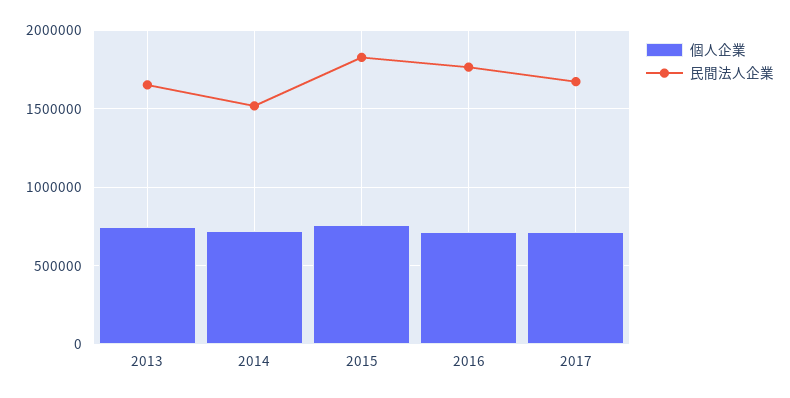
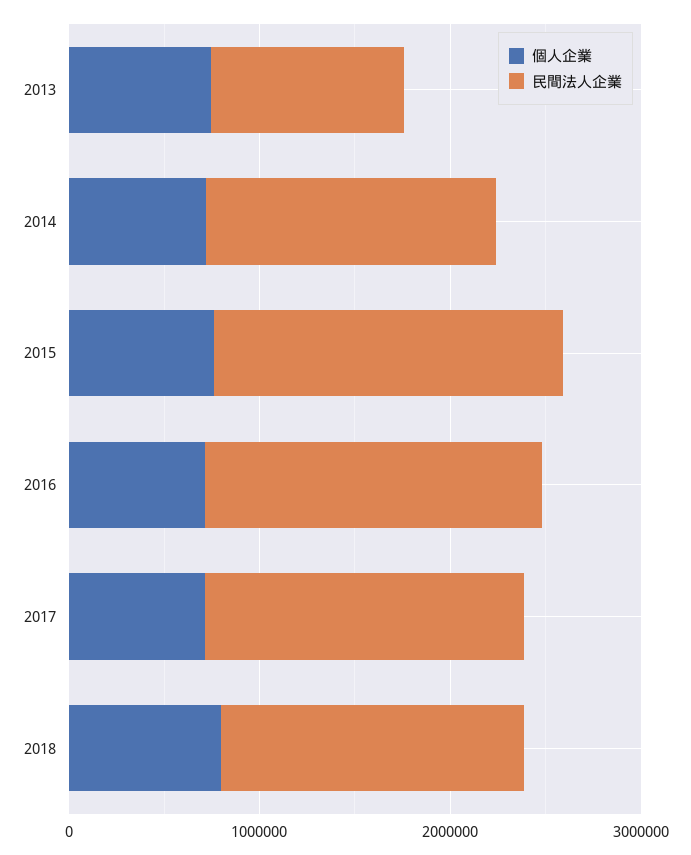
民間法人企業, 2013: 1650000 -> 1000000
個人企業, 2018: none -> 800000
民間法人企業, 2018: none -> 1600000

